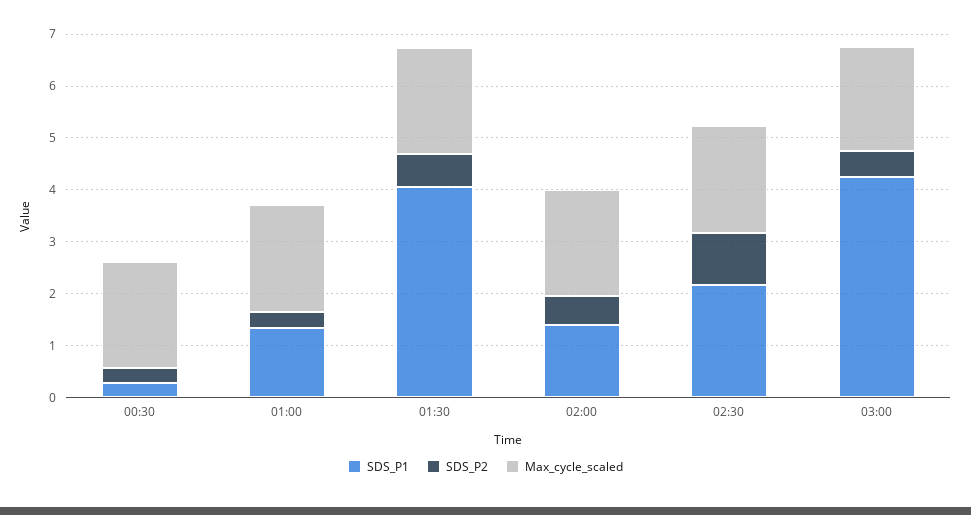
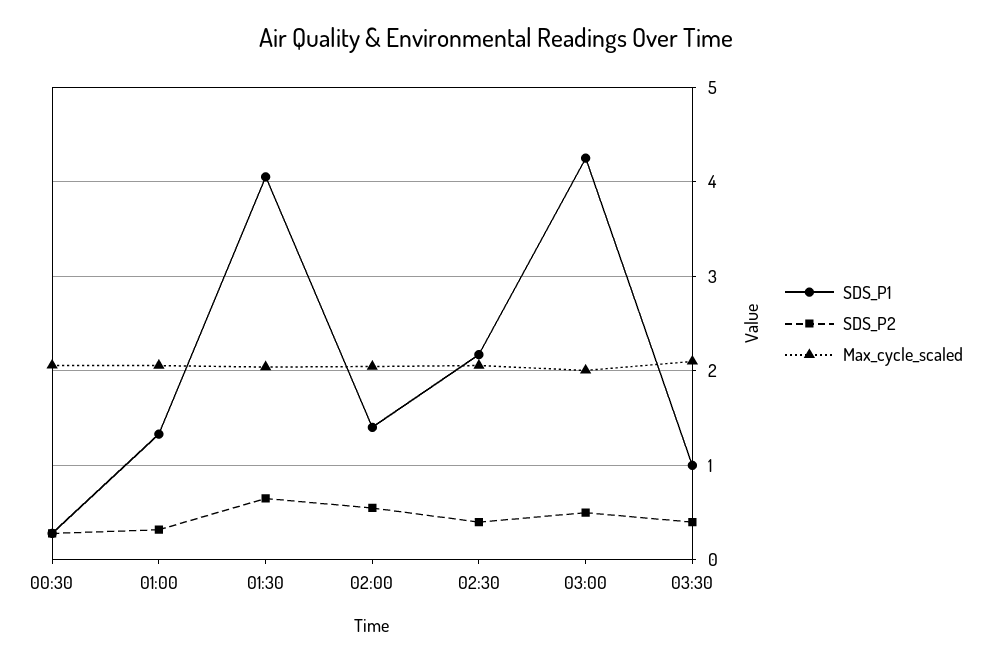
SDS_P2, 02:30: 1 -> 0.4
SDS_P1, 03:30: none -> 1
SDS_P2, 03:30: none -> 0.4
Max_cycle_scaled, 03:30: none -> 2.1

